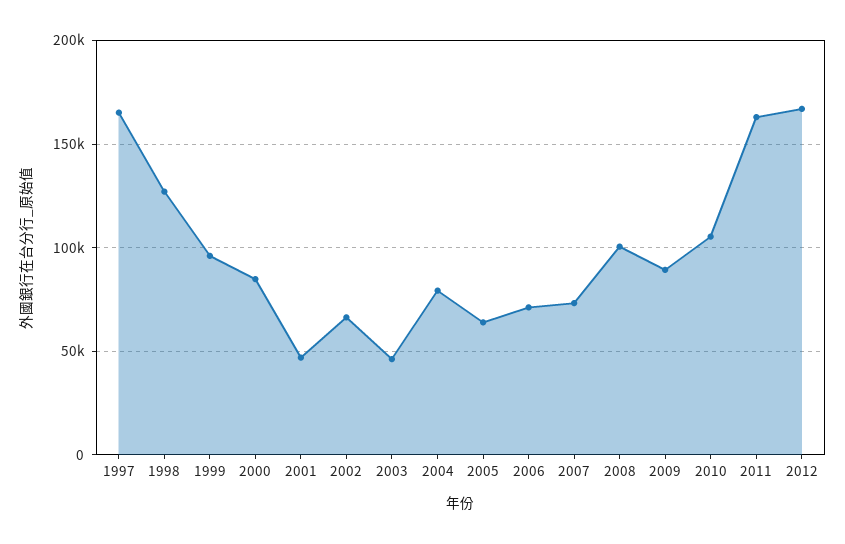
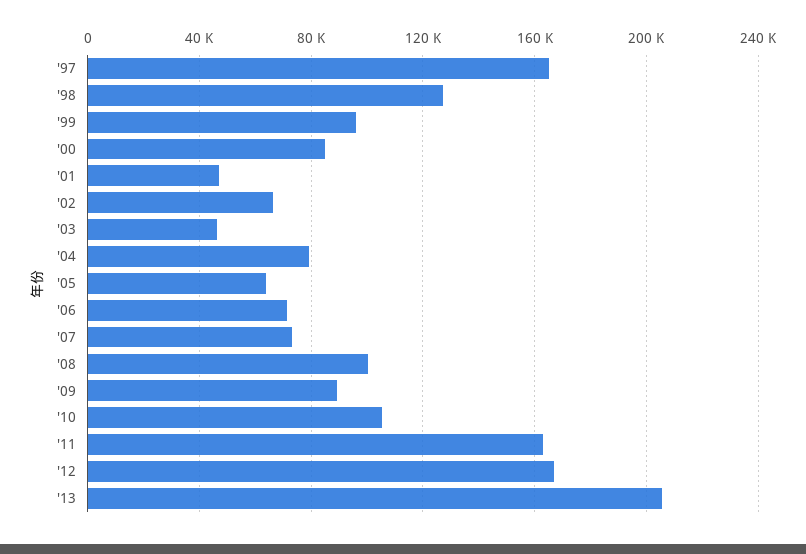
'13: none -> 205000

